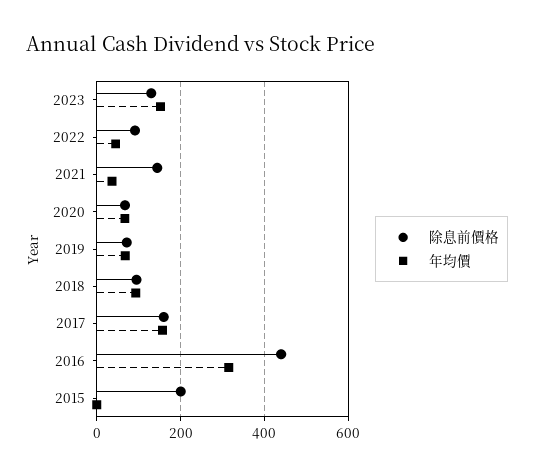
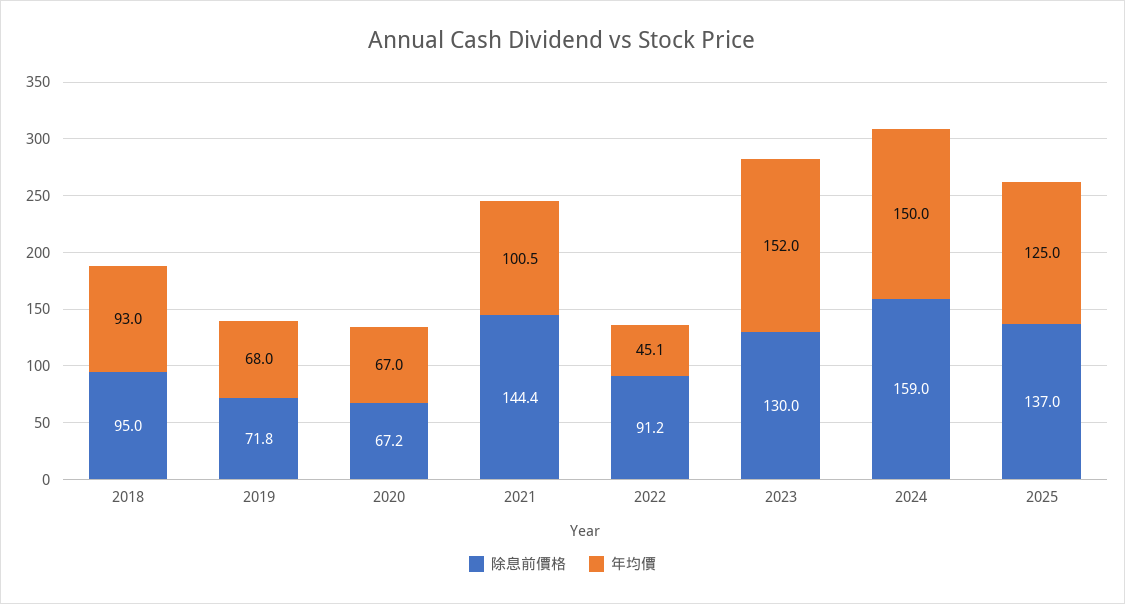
年均價, 2021: 40 -> 100.5
除息前價格, 2017: 160 -> none
年均價, 2017: 160 -> none
除息前價格, 2016: 440 -> none
年均價, 2016: 320 -> none
除息前價格, 2015: 200 -> none
年均價, 2015: 0 -> none
除息前價格, 2024: none -> 159
年均價, 2024: none -> 150
除息前價格, 2025: none -> 137
年均價, 2025: none -> 125

